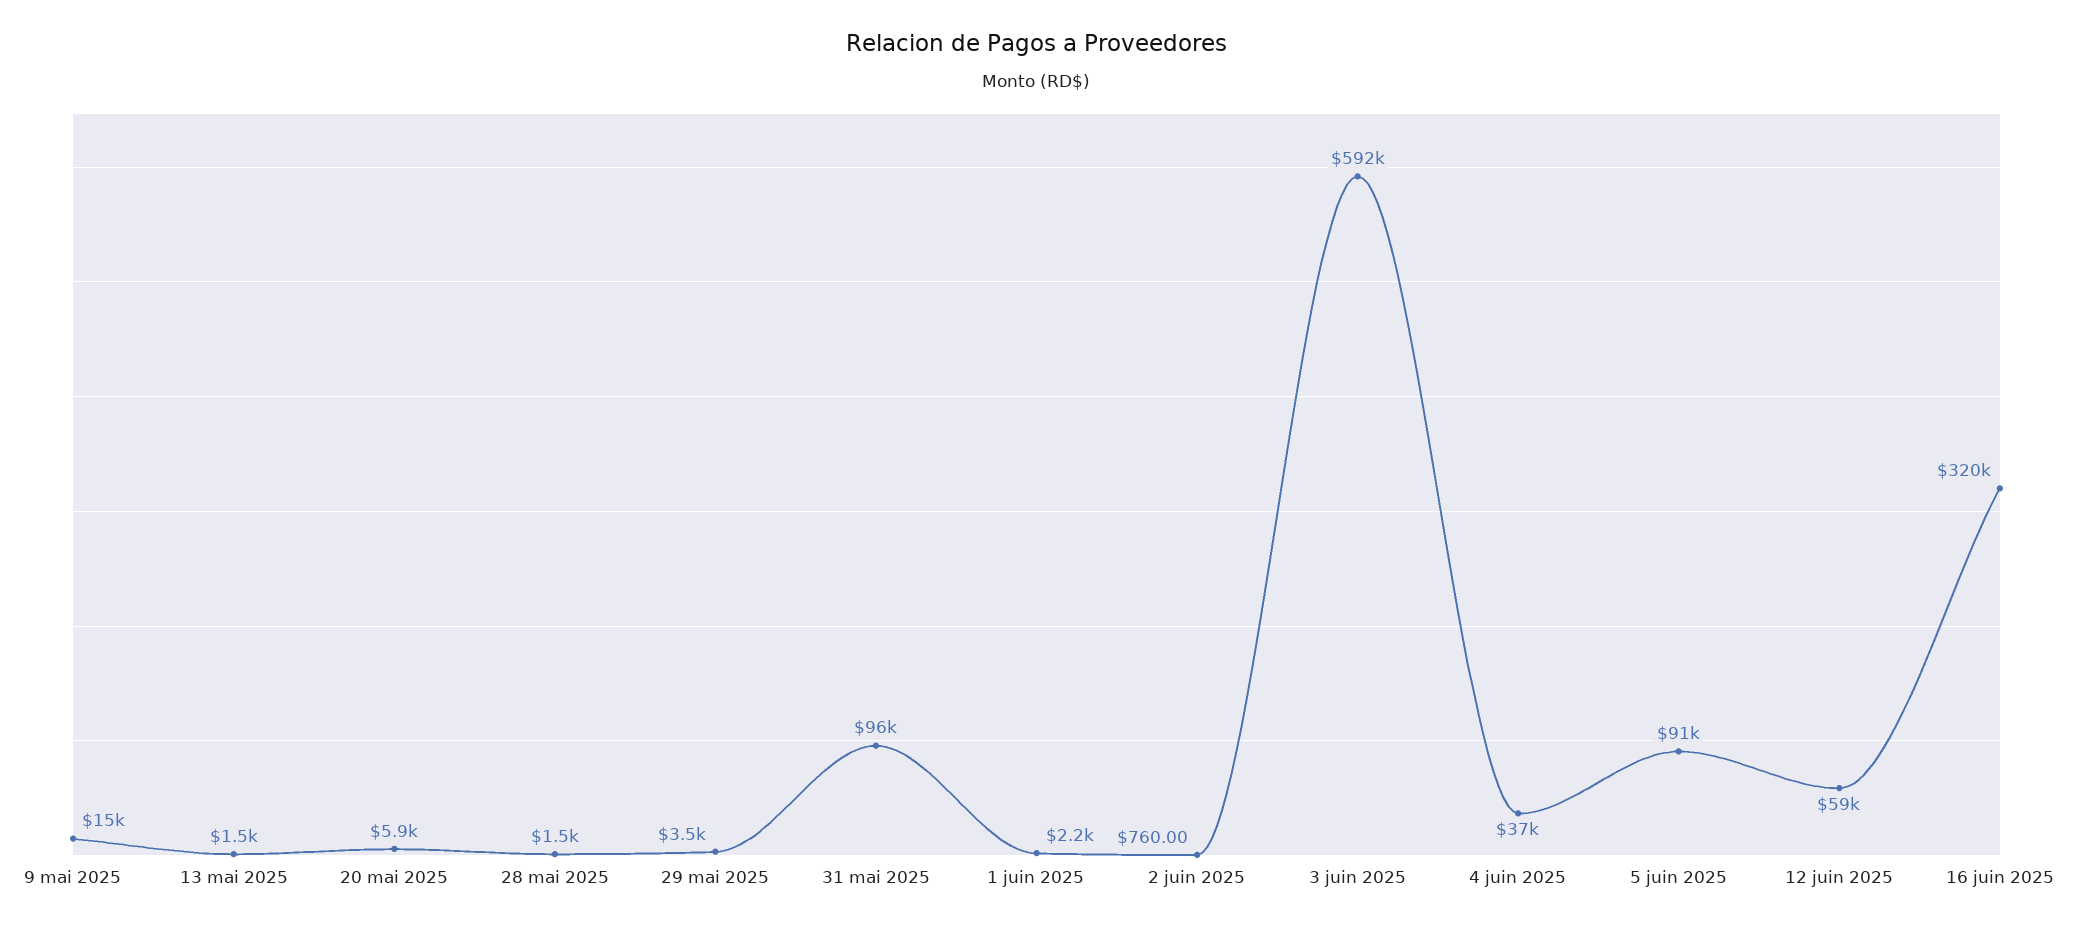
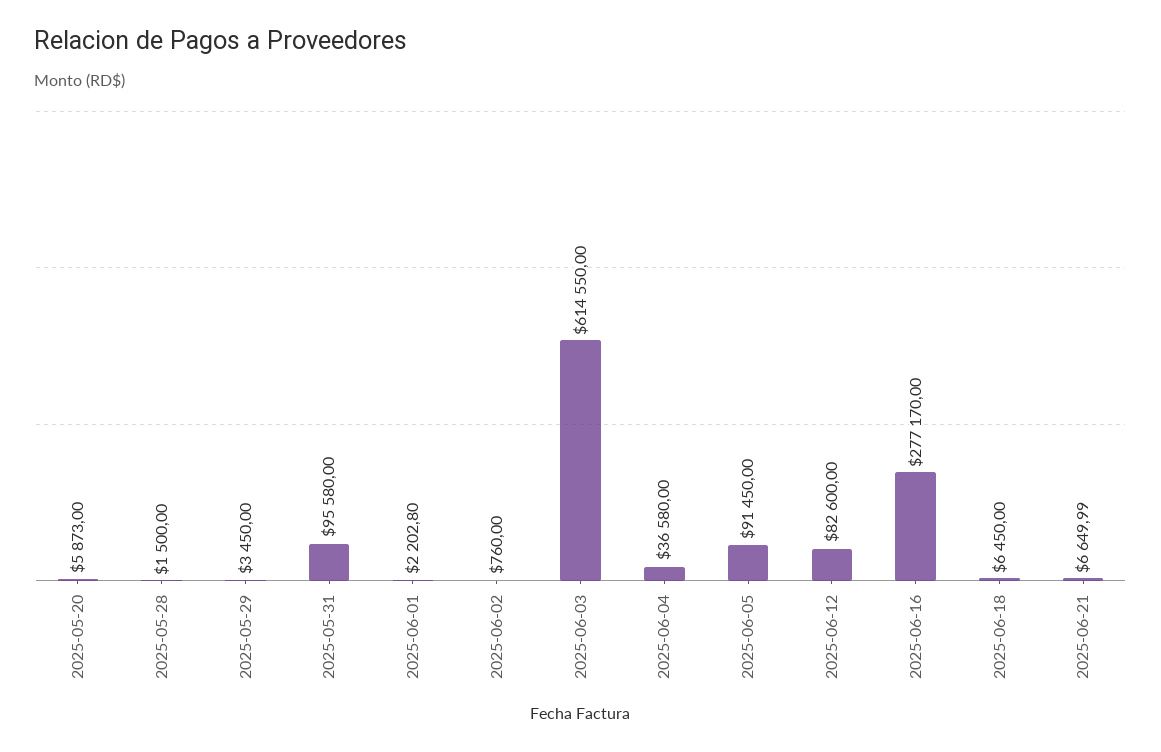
9 mai 2025: 15000 -> none
13 mai 2025: 1500 -> none
3 juin 2025: 592000 -> 614550
12 juin 2025: 59000 -> 82600
16 juin 2025: 320000 -> 277170
2025-06-18: none -> 6450
2025-06-21: none -> 6649.99

